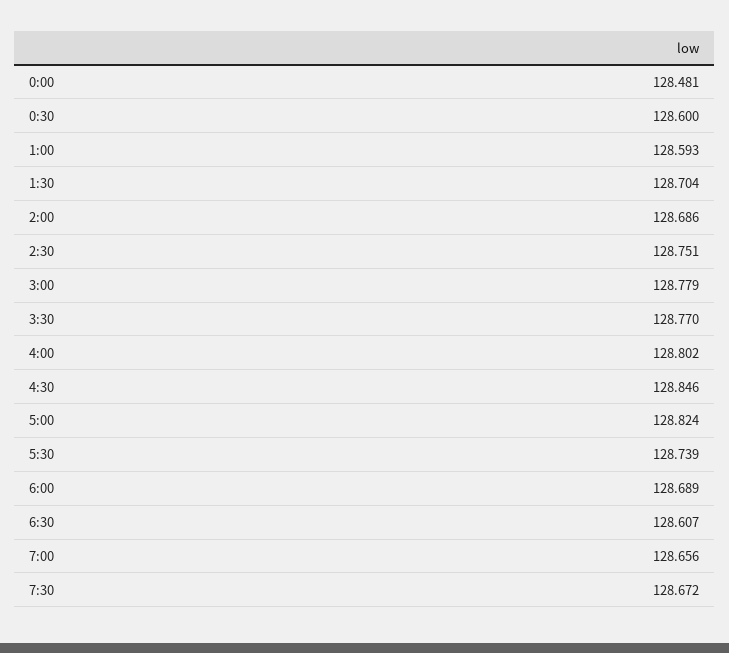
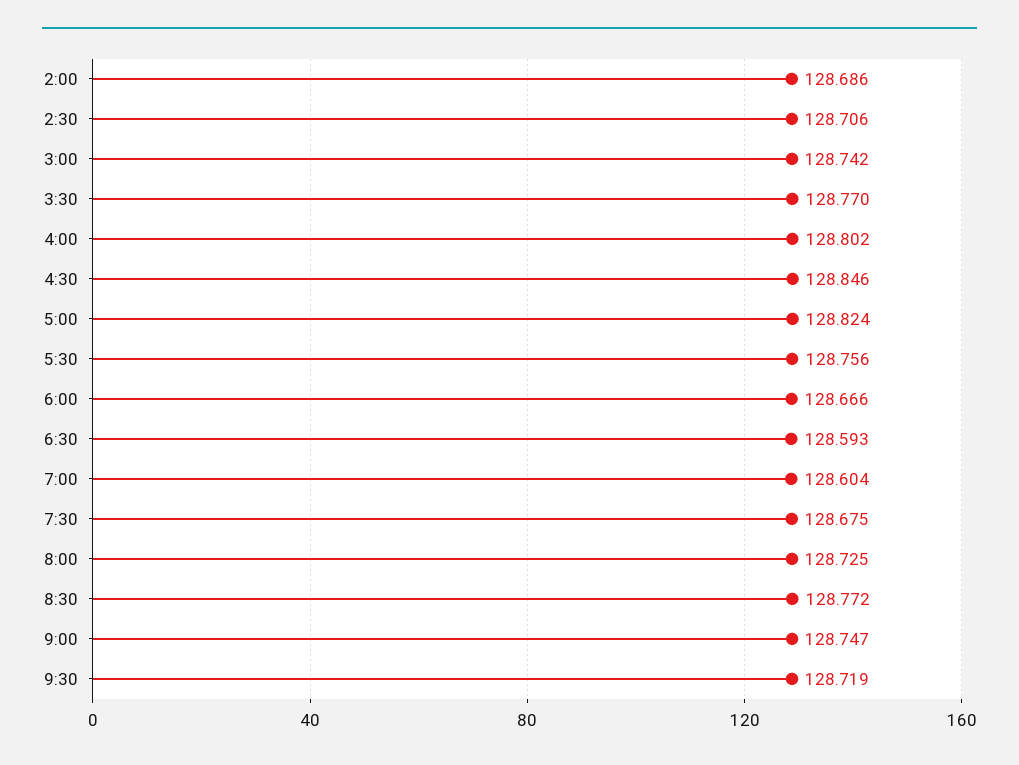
0:00: 128.481 -> none
0:30: 128.6 -> none
1:00: 128.593 -> none
1:30: 128.704 -> none
2:30: 128.751 -> 128.706
3:00: 128.779 -> 128.742
5:30: 128.739 -> 128.756
6:00: 128.689 -> 128.666
6:30: 128.607 -> 128.593
7:00: 128.656 -> 128.604
7:30: 128.672 -> 128.675
8:00: none -> 128.725
8:30: none -> 128.772
9:00: none -> 128.747
9:30: none -> 128.719

